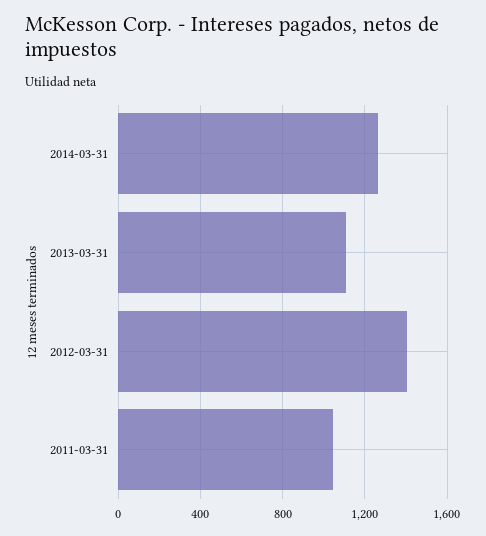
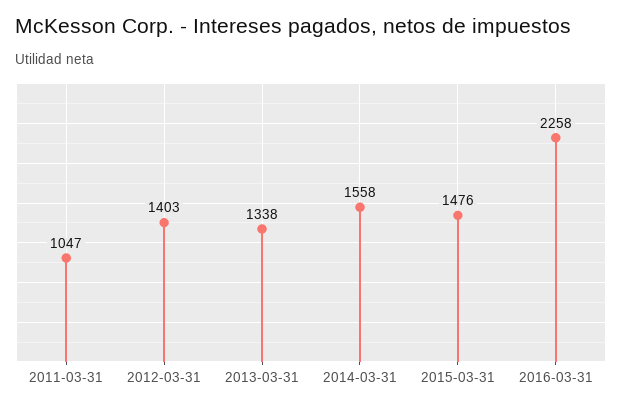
2014-03-31: 1250 -> 1558
2013-03-31: 1100 -> 1338
2015-03-31: none -> 1476
2016-03-31: none -> 2258

